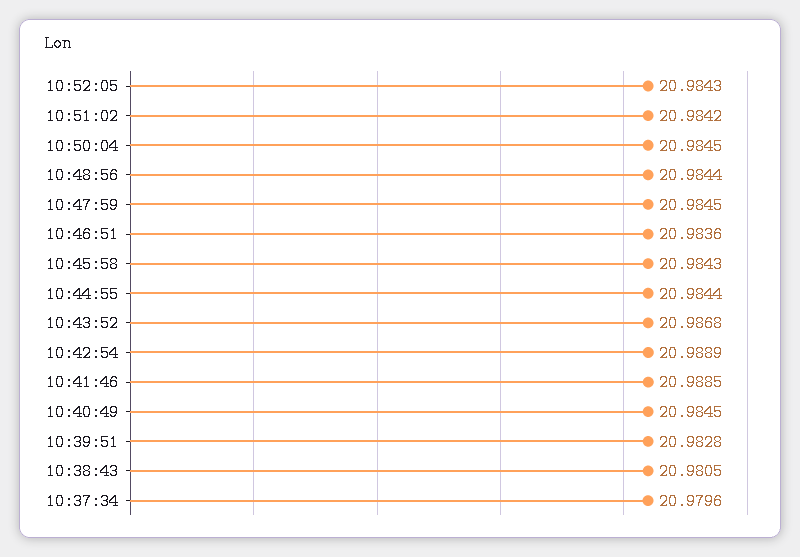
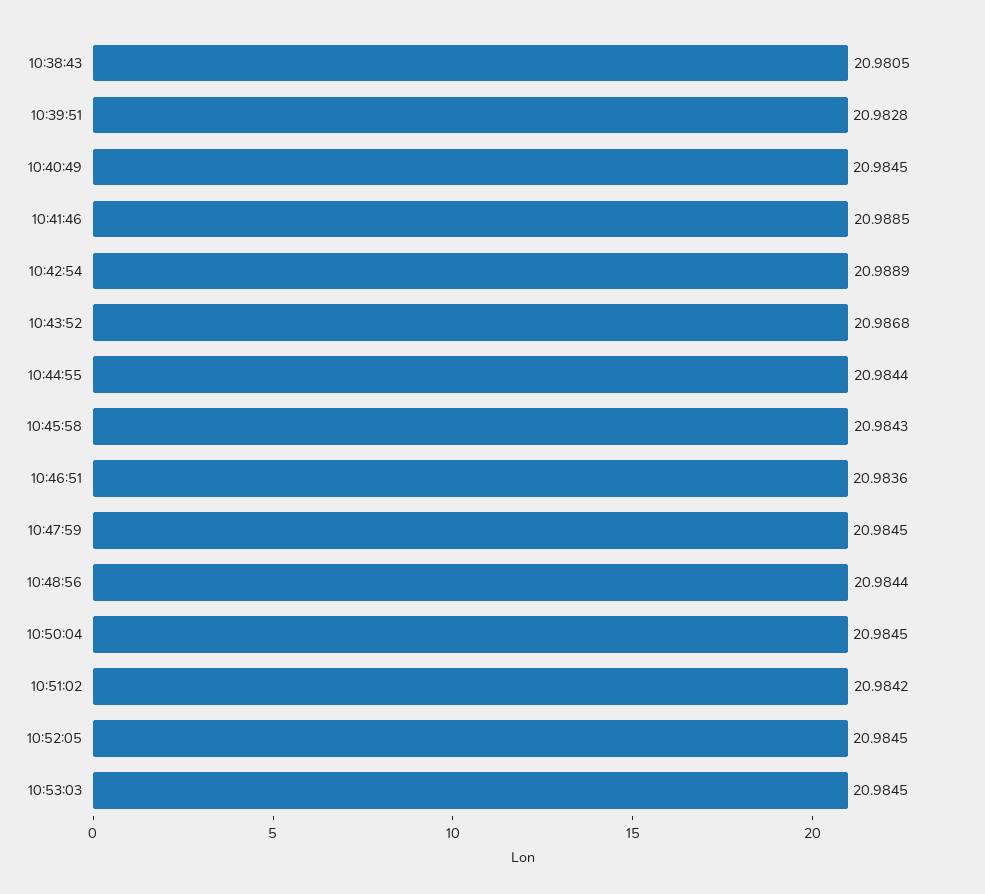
10:52:05: 20.9843 -> 20.9845
10:37:34: 20.9796 -> none
10:53:03: none -> 20.9845

